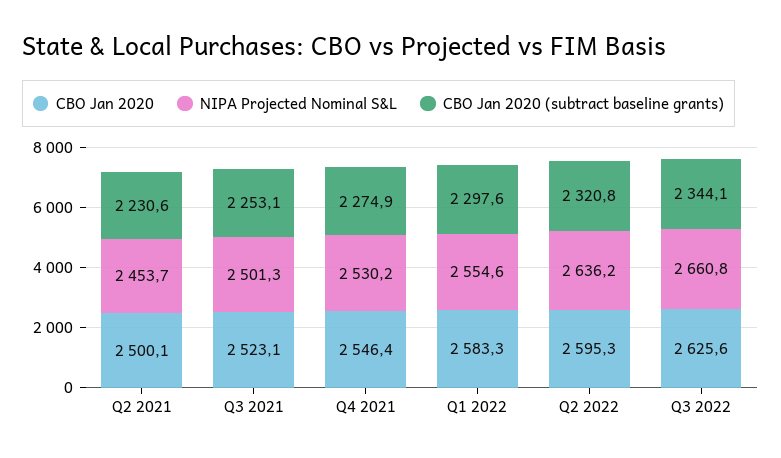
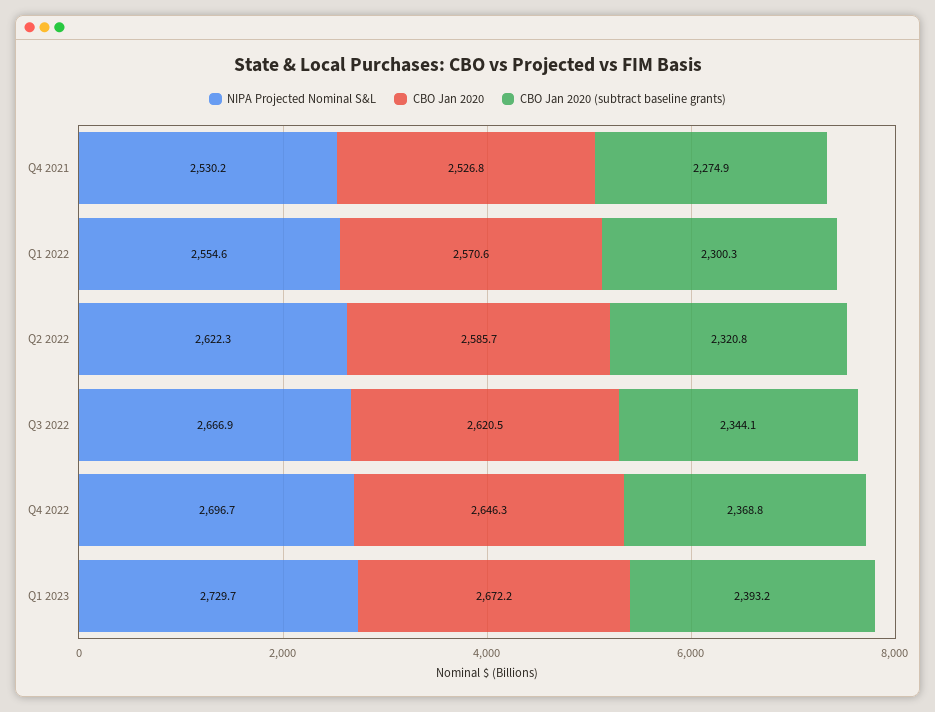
CBO Jan 2020, Q2 2021: 2500.1 -> none
NIPA Projected Nominal S&L, Q2 2021: 2453.7 -> none
CBO Jan 2020 (subtract baseline grants), Q2 2021: 2230.6 -> none
CBO Jan 2020, Q3 2021: 2523.1 -> none
NIPA Projected Nominal S&L, Q3 2021: 2501.3 -> none
CBO Jan 2020 (subtract baseline grants), Q3 2021: 2253.1 -> none
CBO Jan 2020, Q4 2021: 2546.4 -> 2526.8
CBO Jan 2020, Q1 2022: 2583.3 -> 2570.6
CBO Jan 2020 (subtract baseline grants), Q1 2022: 2297.6 -> 2300.3
CBO Jan 2020, Q2 2022: 2595.3 -> 2585.7
NIPA Projected Nominal S&L, Q2 2022: 2636.2 -> 2622.3
CBO Jan 2020, Q3 2022: 2625.6 -> 2620.5
NIPA Projected Nominal S&L, Q3 2022: 2660.8 -> 2666.9
NIPA Projected Nominal S&L, Q4 2022: none -> 2696.7
CBO Jan 2020, Q4 2022: none -> 2646.3
CBO Jan 2020 (subtract baseline grants), Q4 2022: none -> 2368.8
NIPA Projected Nominal S&L, Q1 2023: none -> 2729.7
CBO Jan 2020, Q1 2023: none -> 2672.2
CBO Jan 2020 (subtract baseline grants), Q1 2023: none -> 2393.2

